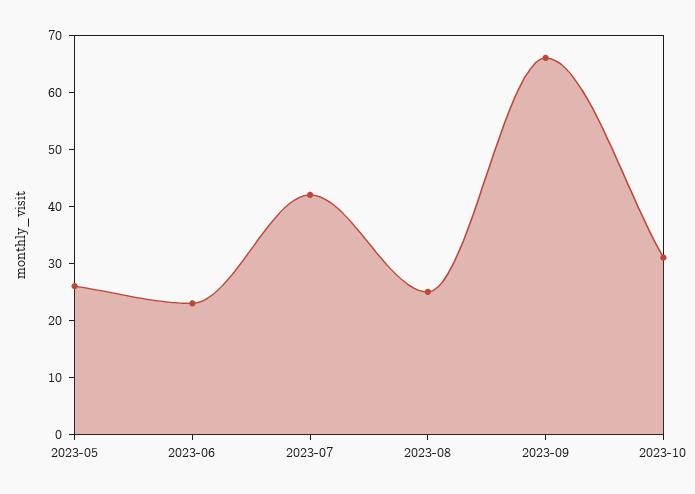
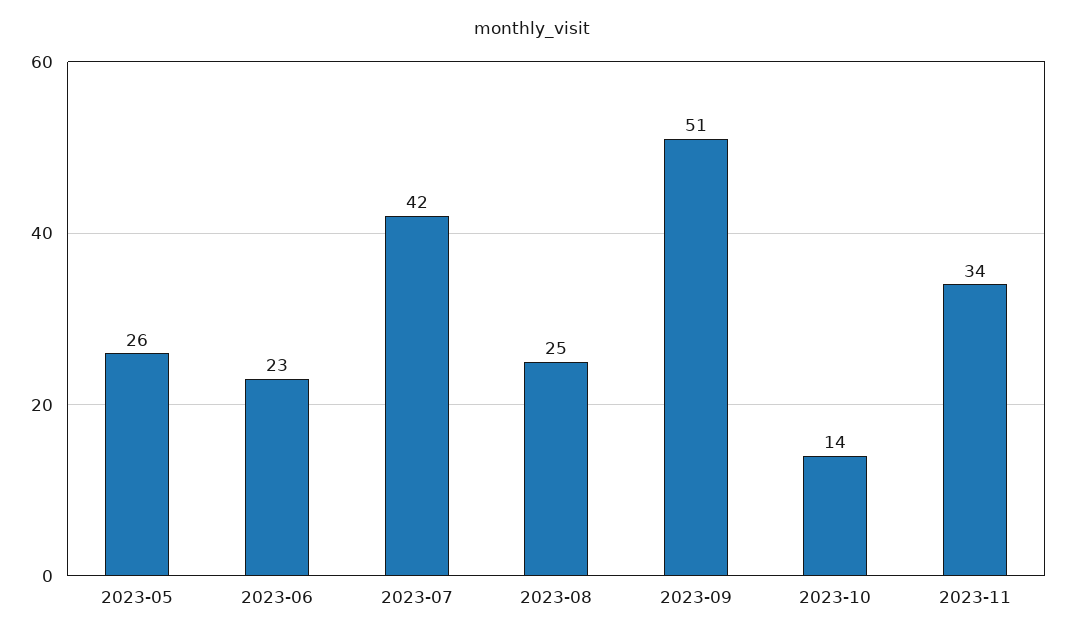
2023-09: 65 -> 51
2023-10: 30 -> 14
2023-11: none -> 34

